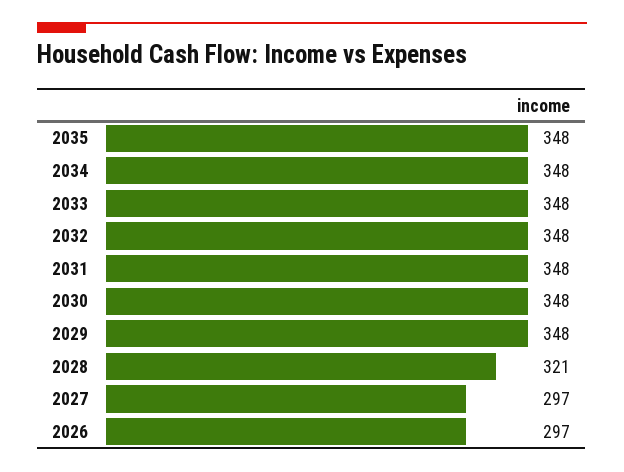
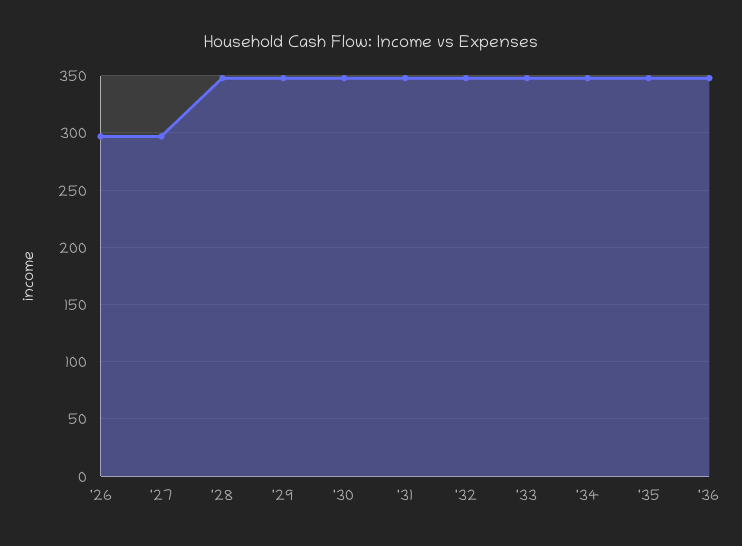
2028: 321 -> 350
'36: none -> 350

